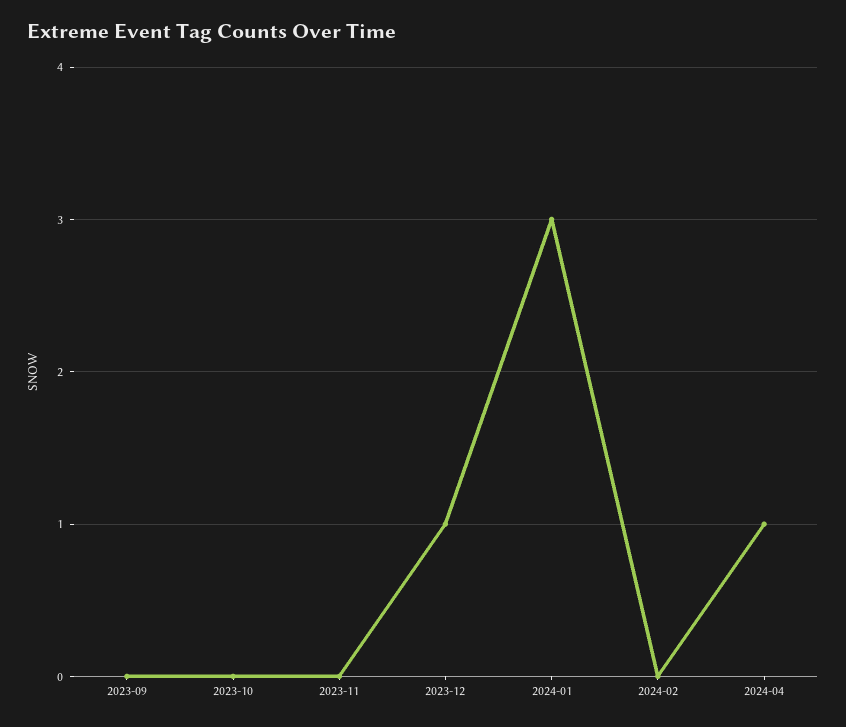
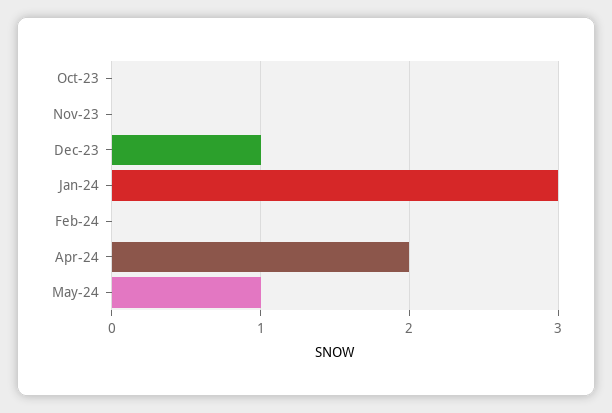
2023-09: 0 -> none
2024-04: 1 -> 2
May-24: none -> 1

